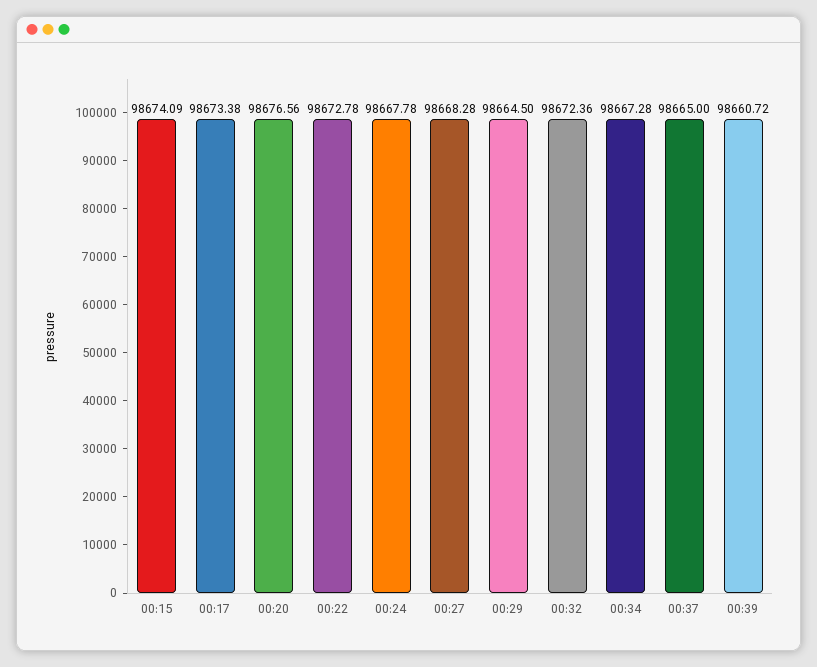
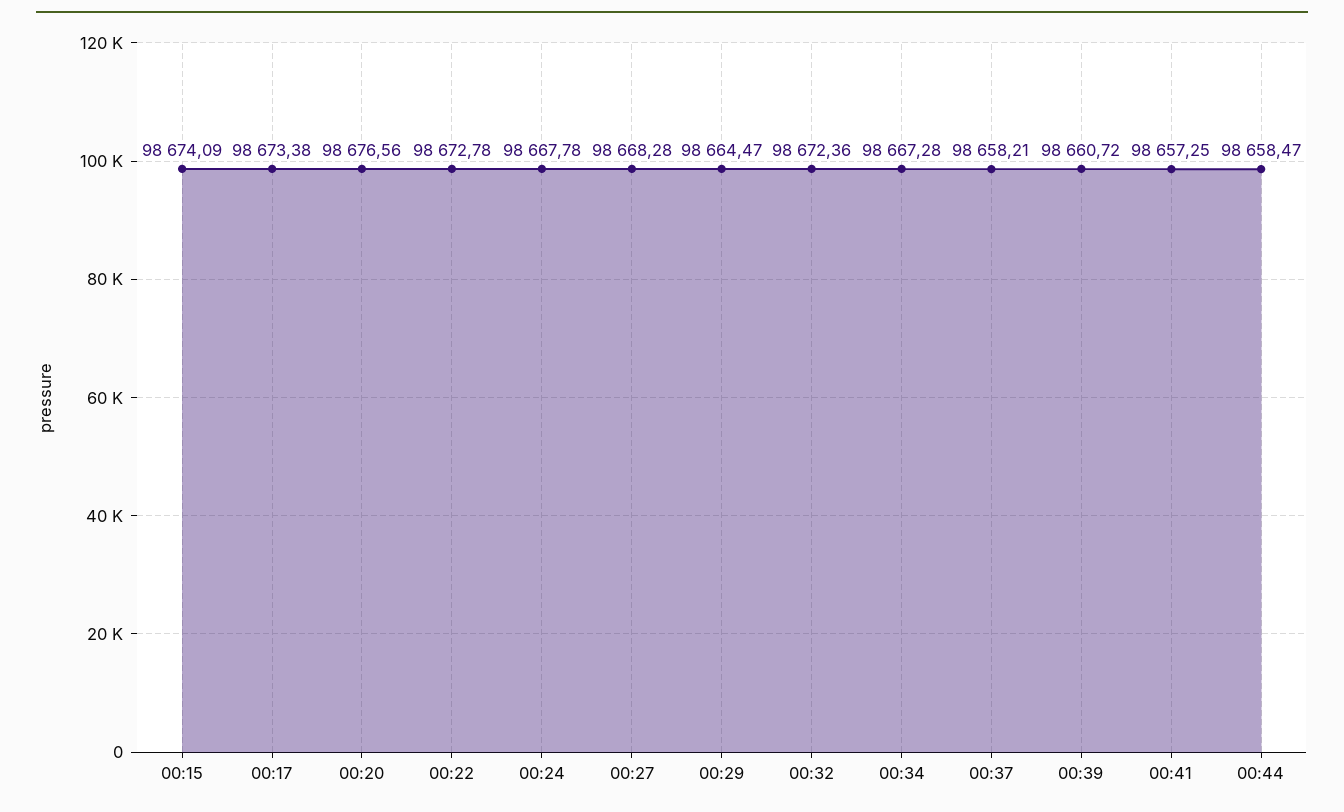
00:29: 98664.5 -> 98664.47
00:37: 98665 -> 98658.21
00:41: none -> 98657.25
00:44: none -> 98658.47

